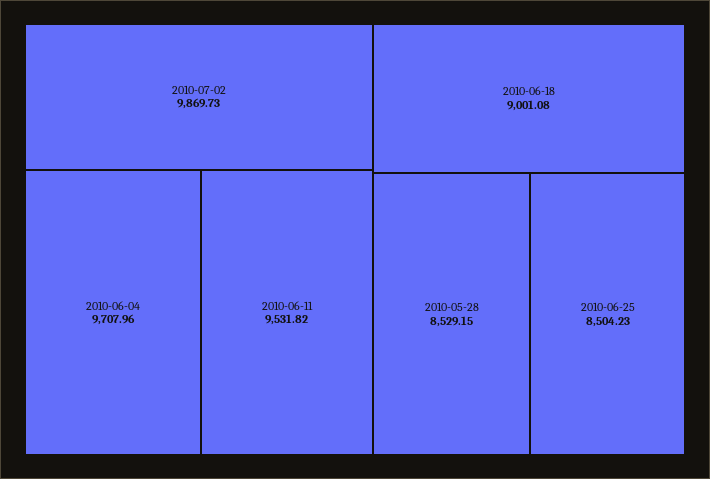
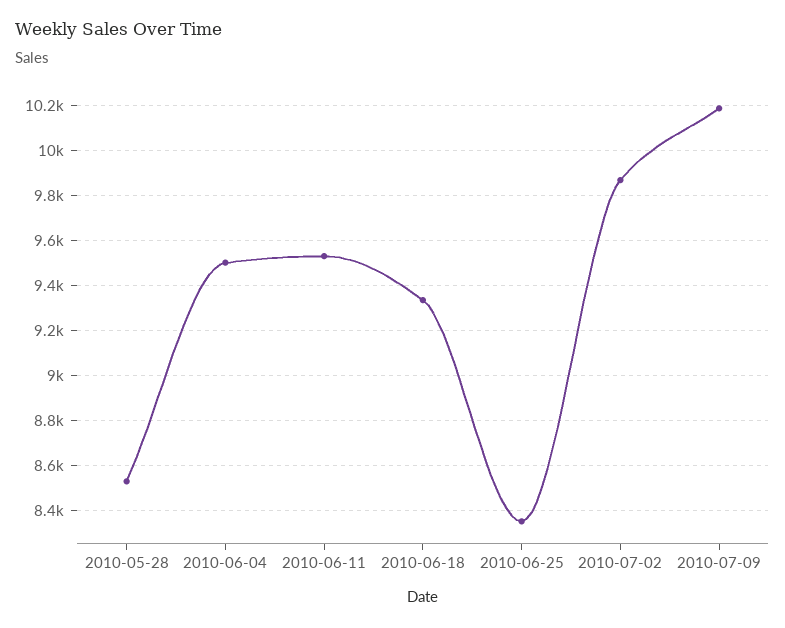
2010-06-04: 9707.96 -> 9500
2010-06-18: 9001.08 -> 9350
2010-06-25: 8504.23 -> 8350
2010-07-09: none -> 10200

